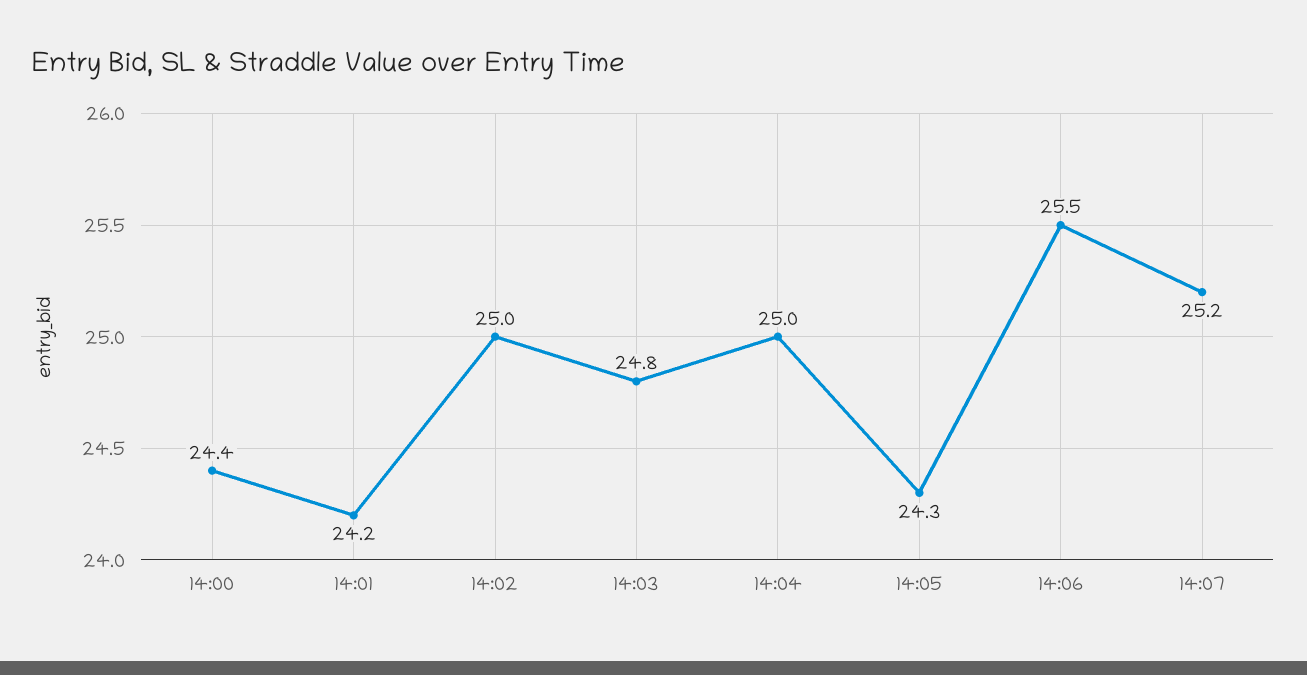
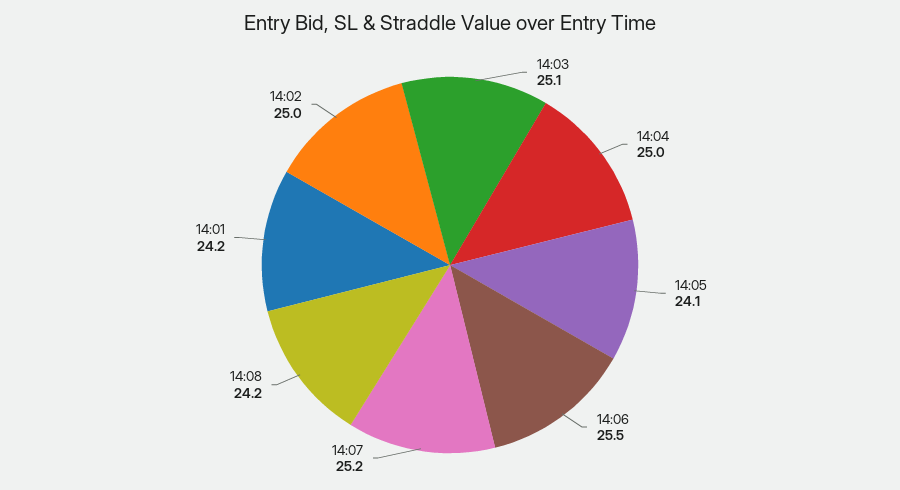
14:00: 24.4 -> none
14:03: 24.8 -> 25.1
14:05: 24.3 -> 24.1
14:08: none -> 24.2

